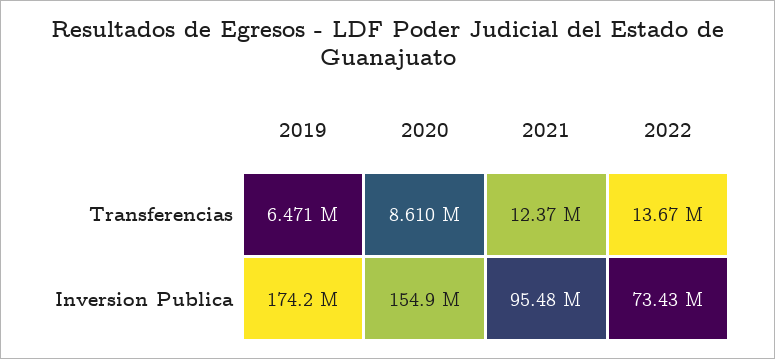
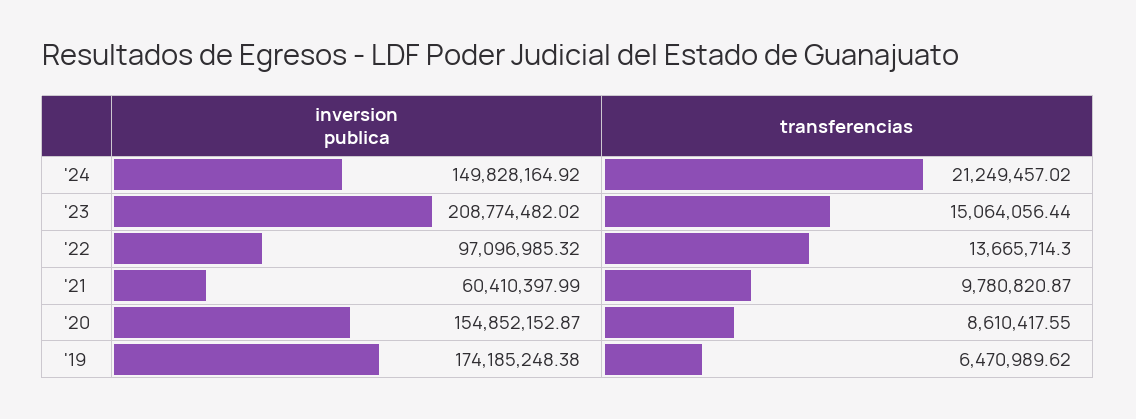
2021, Transferencias: 12370000 -> 9780820.87
2021, Inversion Publica: 95480000 -> 60410397.99
2022, Inversion Publica: 73430000 -> 97096985.32
'24, Inversion Publica: none -> 149828164.92
'24, Transferencias: none -> 21249457.02
'23, Inversion Publica: none -> 208774482.02
'23, Transferencias: none -> 15064056.44

